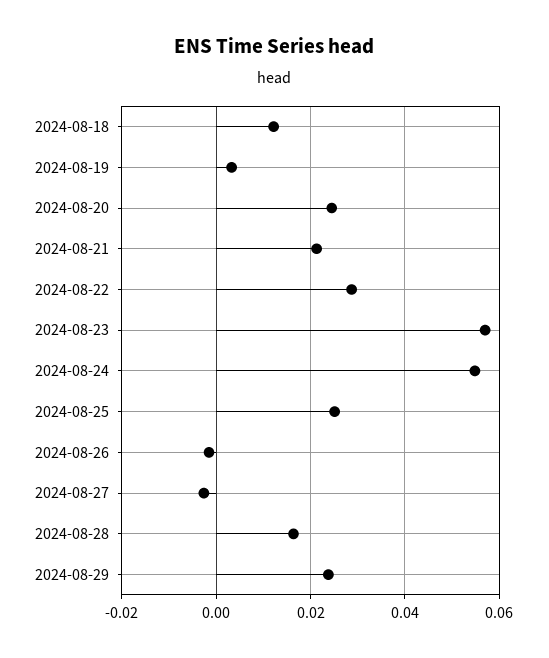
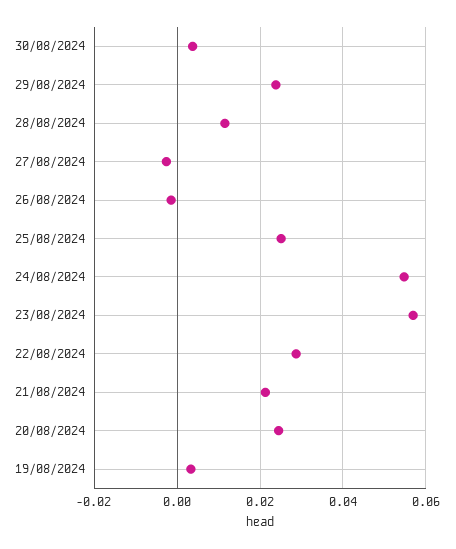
2024-08-18: 0.012 -> none
2024-08-28: 0.016 -> 0.012
30/08/2024: none -> 0.004

